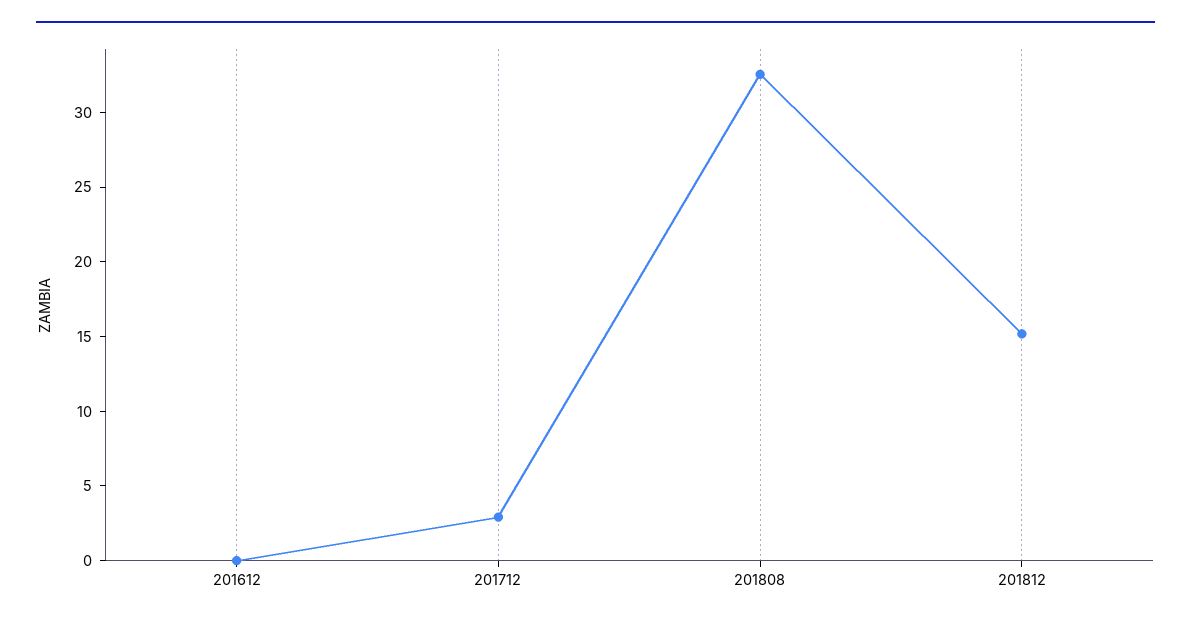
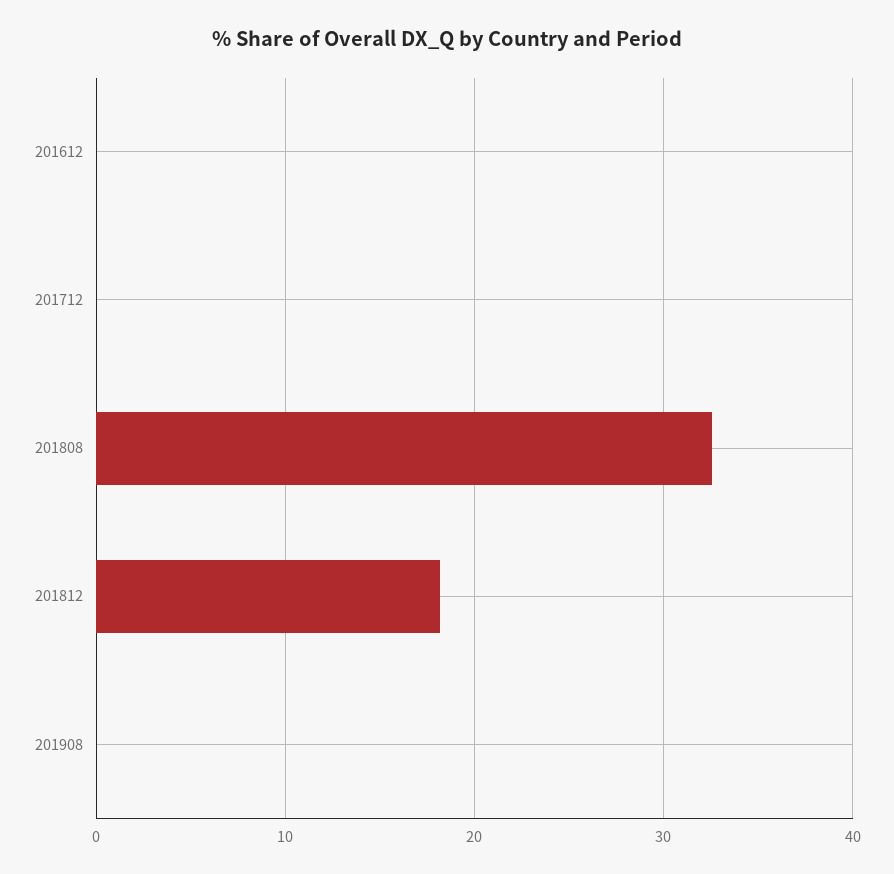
201712: 3 -> 0
201812: 15 -> 18
201908: none -> 0

